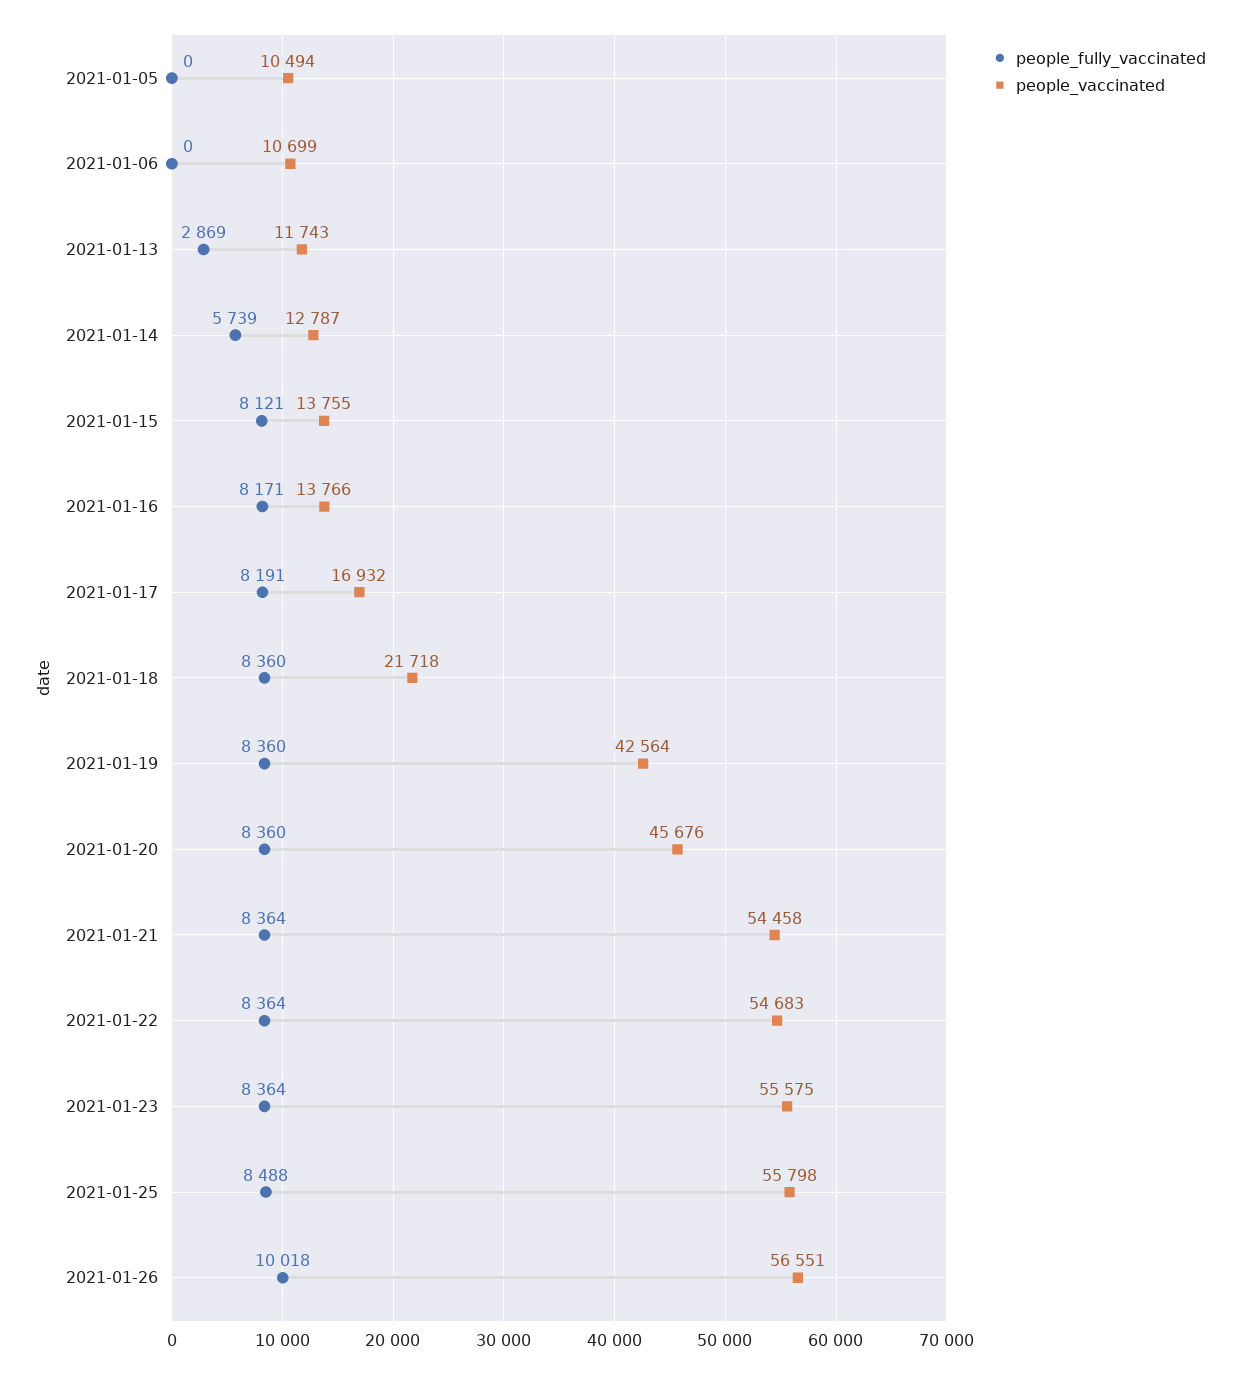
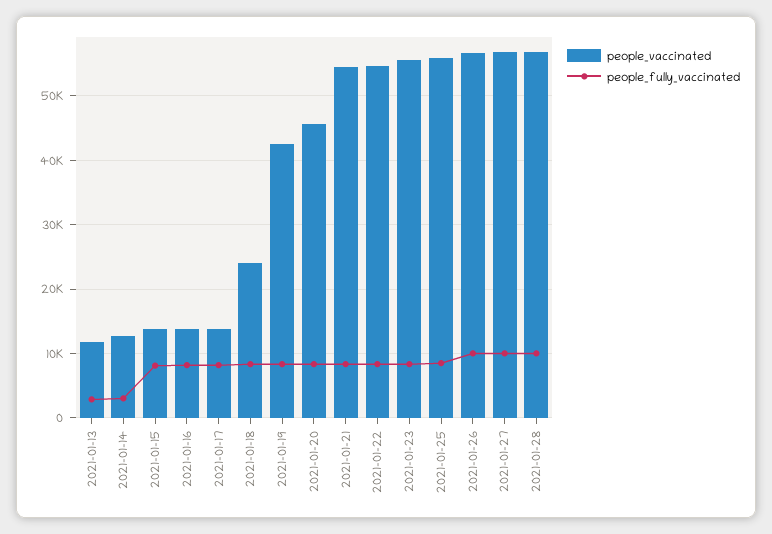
people_fully_vaccinated, 2021-01-05: 0 -> none
people_vaccinated, 2021-01-05: 10494 -> none
people_fully_vaccinated, 2021-01-06: 0 -> none
people_vaccinated, 2021-01-06: 10699 -> none
people_fully_vaccinated, 2021-01-14: 5739 -> 3000
people_vaccinated, 2021-01-17: 16932 -> 14000
people_vaccinated, 2021-01-18: 21718 -> 24000
people_vaccinated, 2021-01-27: none -> 57000
people_fully_vaccinated, 2021-01-27: none -> 10000
people_vaccinated, 2021-01-28: none -> 57000
people_fully_vaccinated, 2021-01-28: none -> 10000

